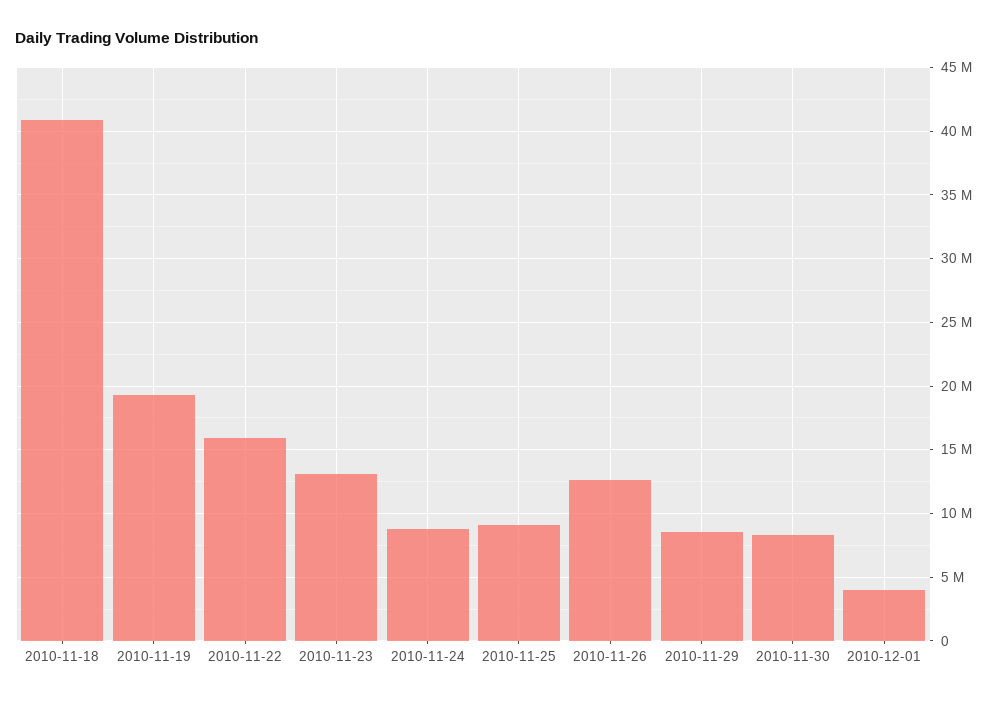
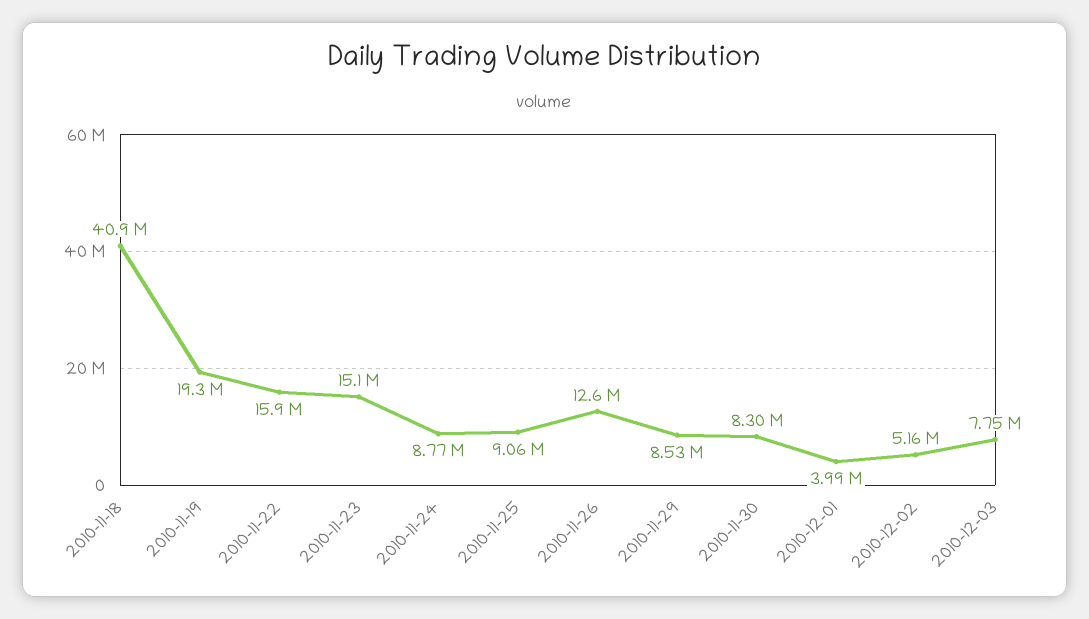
2010-11-23: 13000000 -> 15100000
2010-12-02: none -> 5160000
2010-12-03: none -> 7750000

